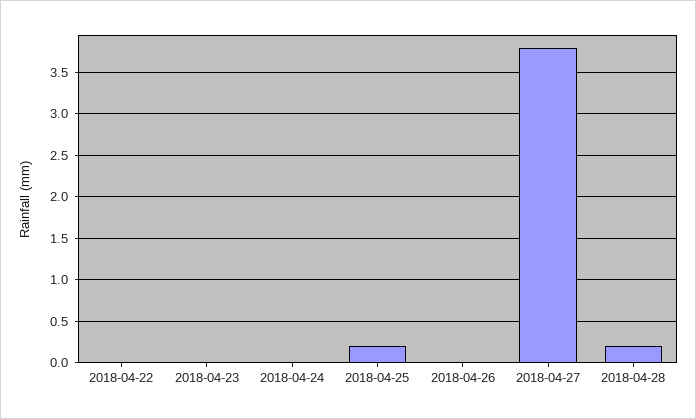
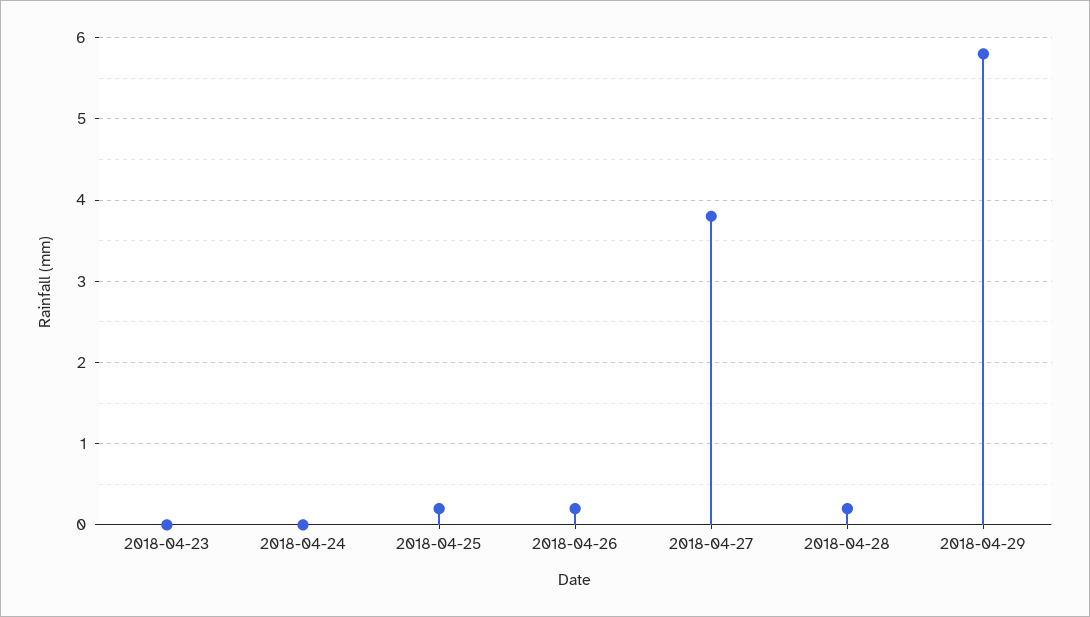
2018-04-22: 0 -> none
2018-04-26: 0 -> 0.2
2018-04-29: none -> 5.8

